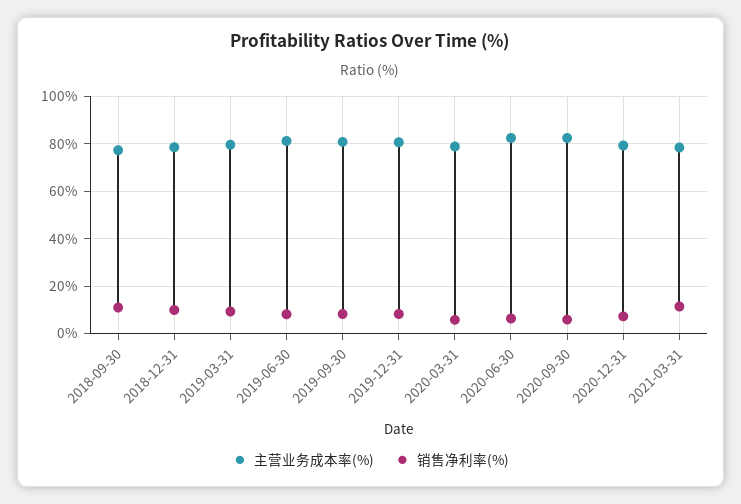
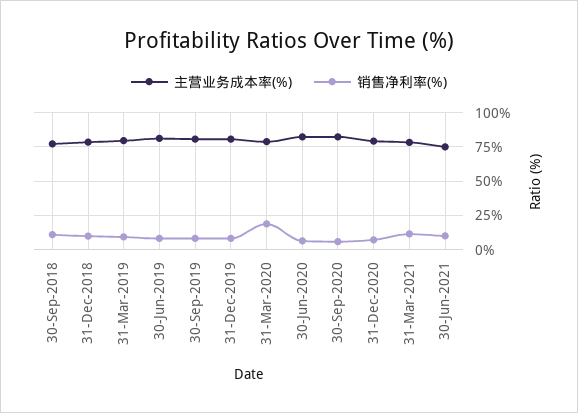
销售净利率(%), 2020-03-31: 5 -> 20
主营业务成本率(%), 30-Jun-2021: none -> 75
销售净利率(%), 30-Jun-2021: none -> 10

